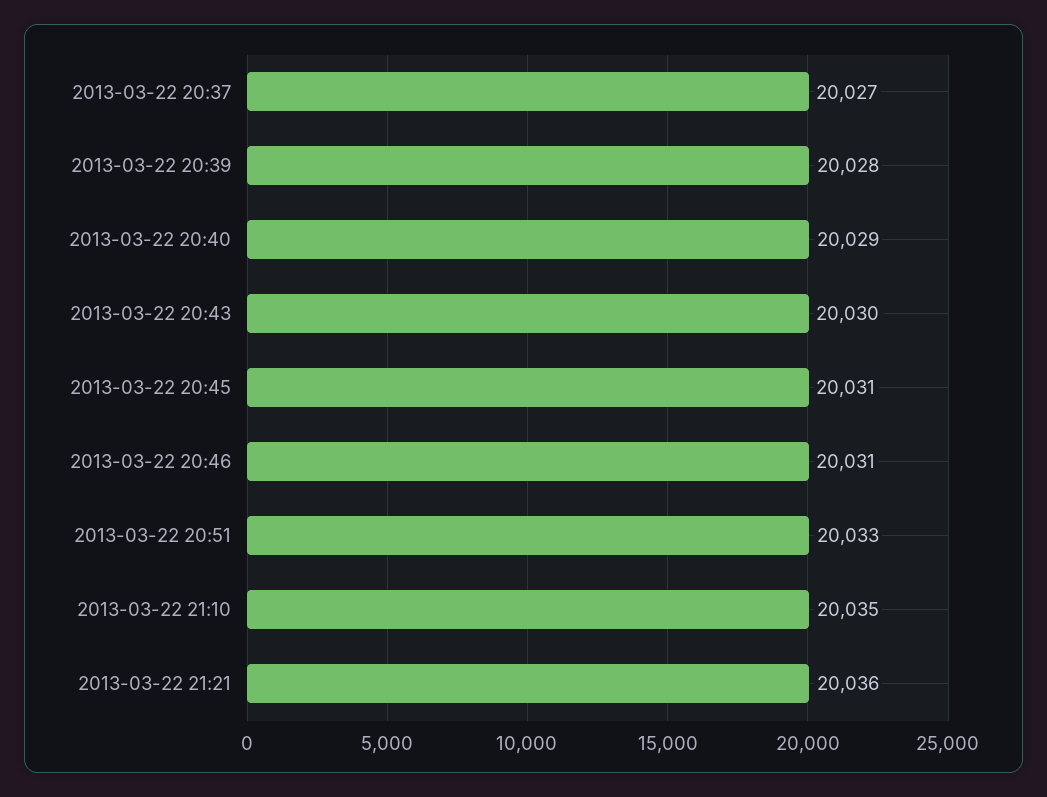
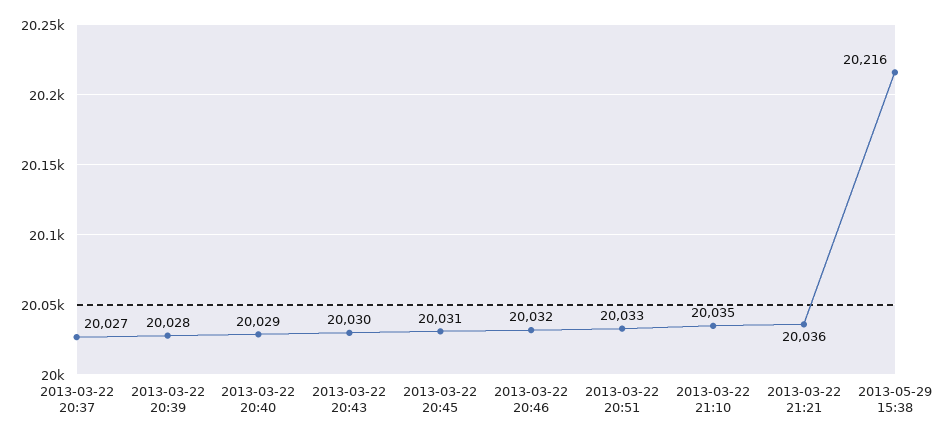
2013-03-22 20:46: 20031 -> 20032
2013-05-29 15:38: none -> 20216

